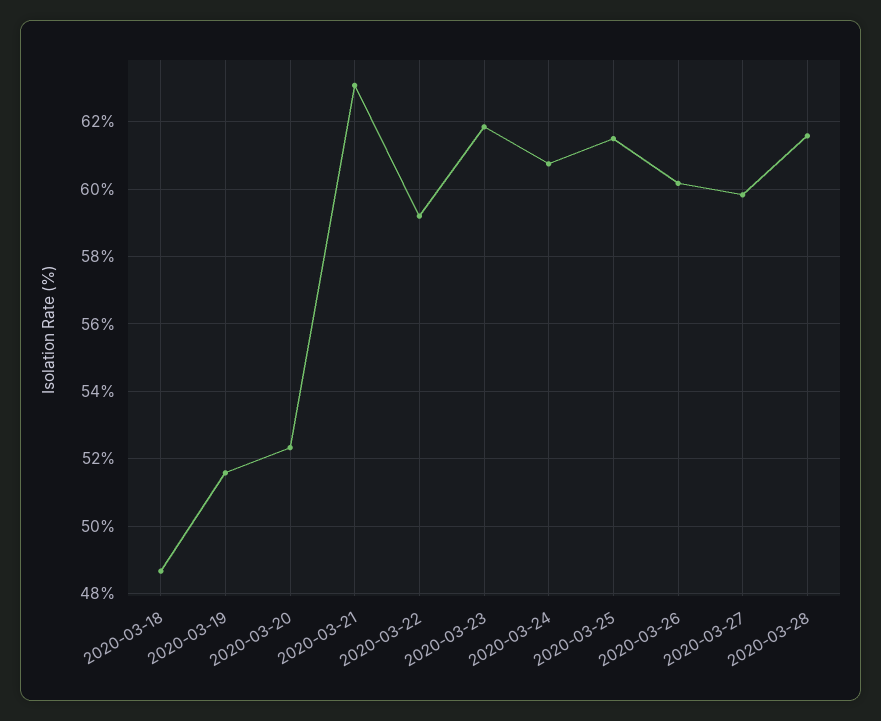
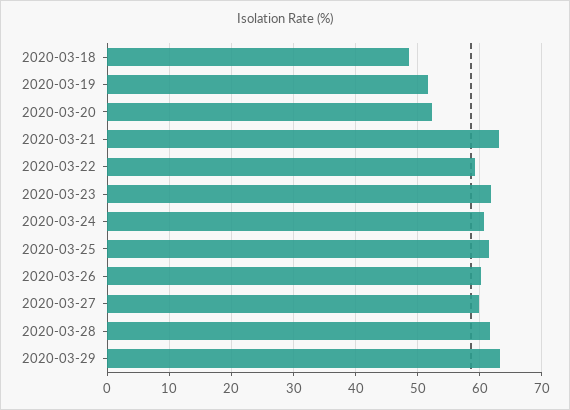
2020-03-29: none -> 63

